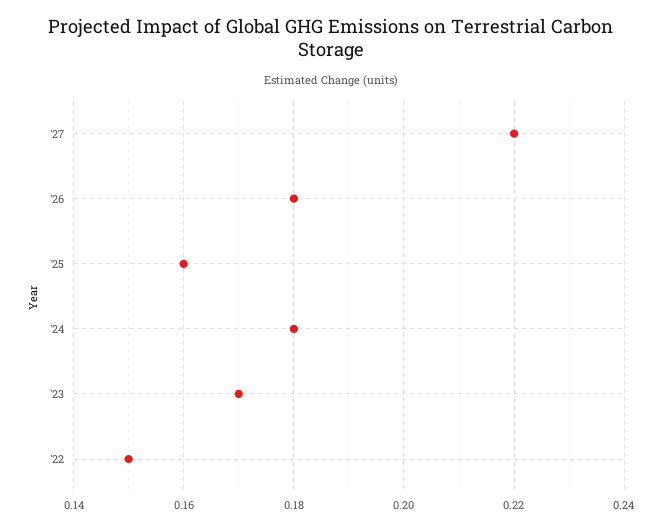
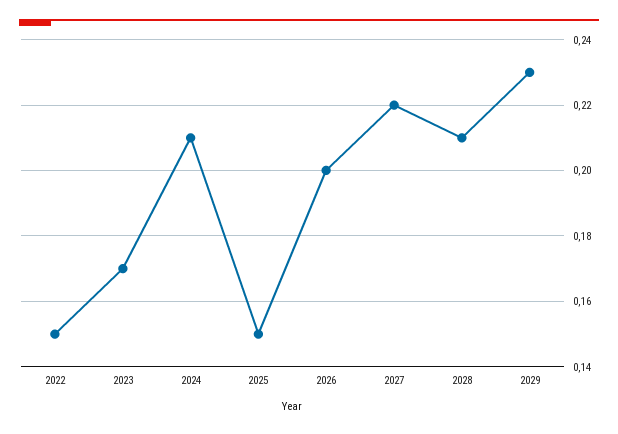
'26: 0.18 -> 0.2
'25: 0.16 -> 0.15
'24: 0.18 -> 0.21
2028: none -> 0.21
2029: none -> 0.23

